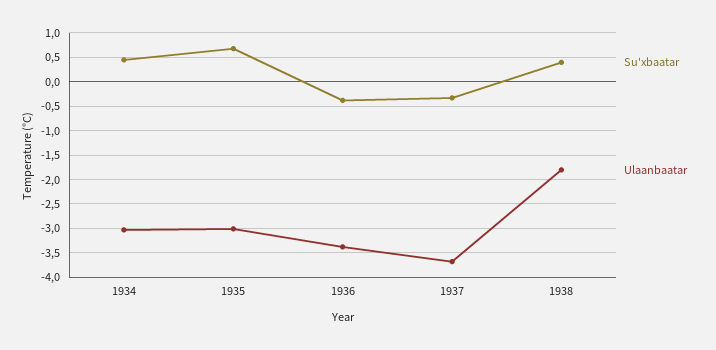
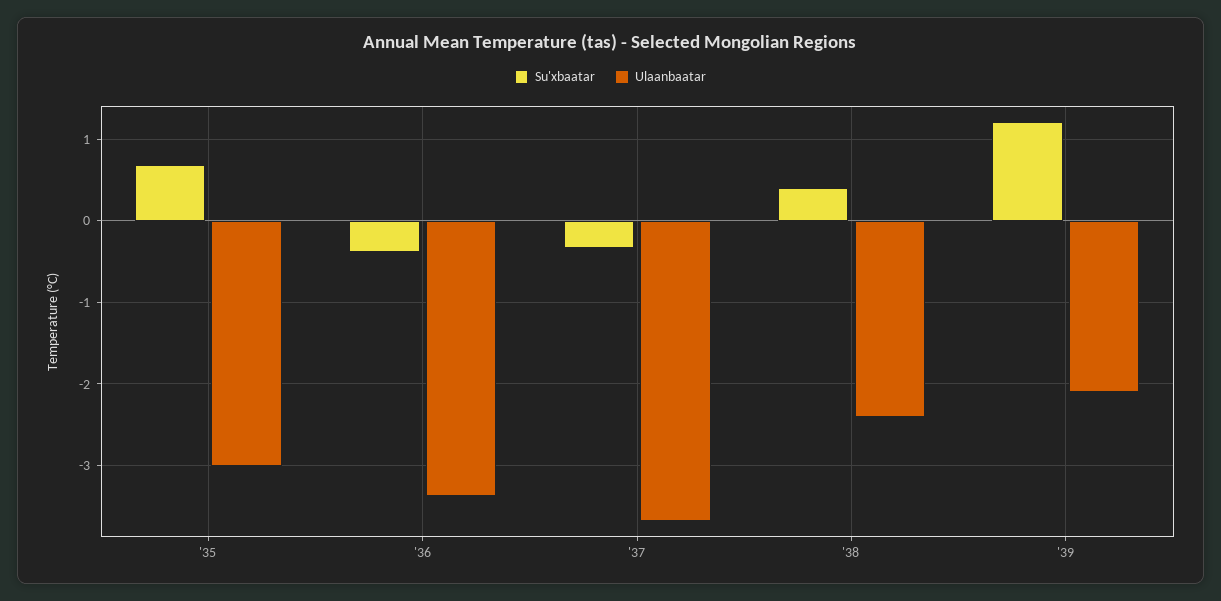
Su'xbaatar, 1934: 0.5 -> none
Ulaanbaatar, 1934: -3 -> none
Ulaanbaatar, 1938: -1.75 -> -2.4
Su'xbaatar, '39: none -> 1.2
Ulaanbaatar, '39: none -> -2.1

